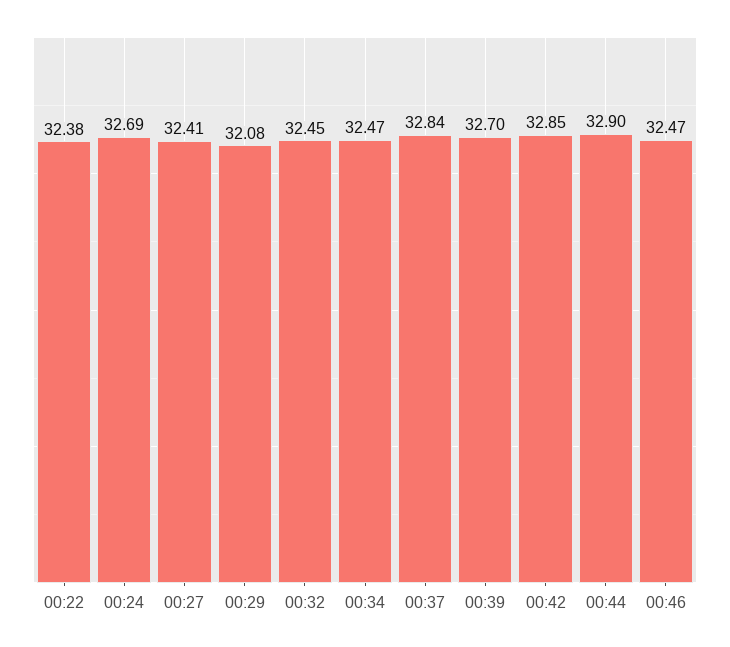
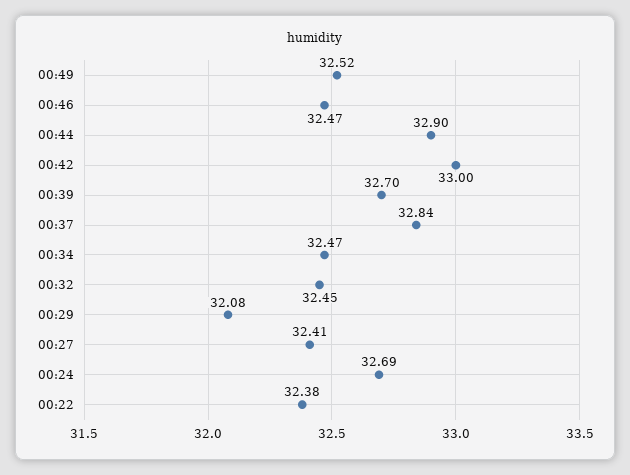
00:42: 32.85 -> 33
00:49: none -> 32.52

